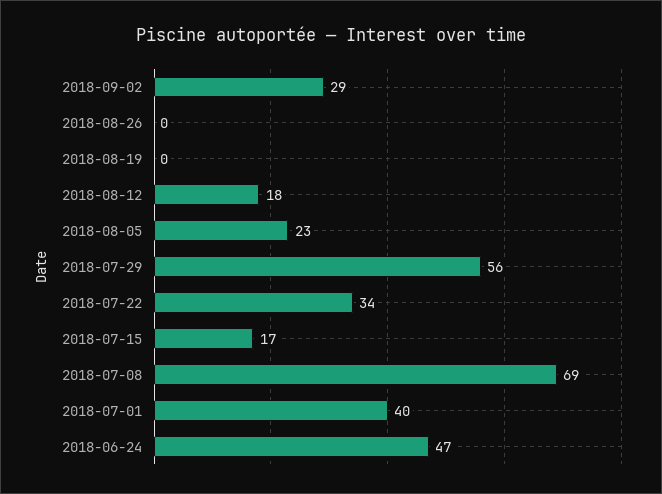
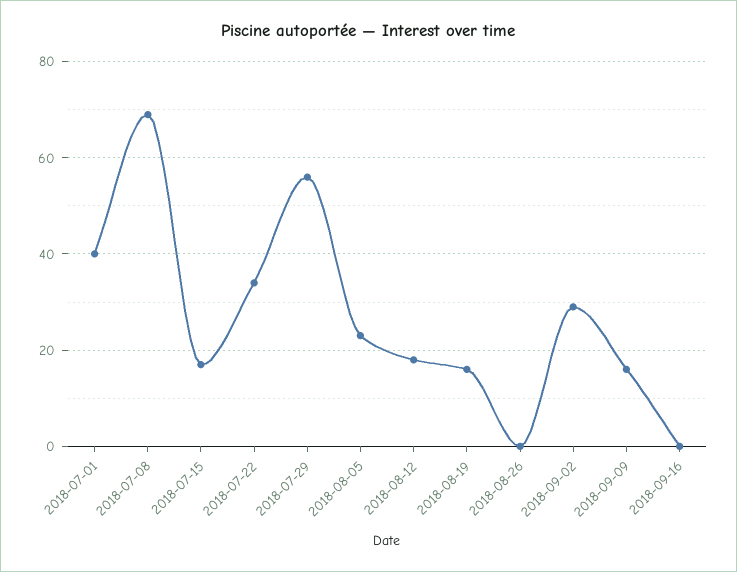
2018-08-19: 0 -> 15
2018-06-24: 47 -> none
2018-09-09: none -> 15
2018-09-16: none -> 0

